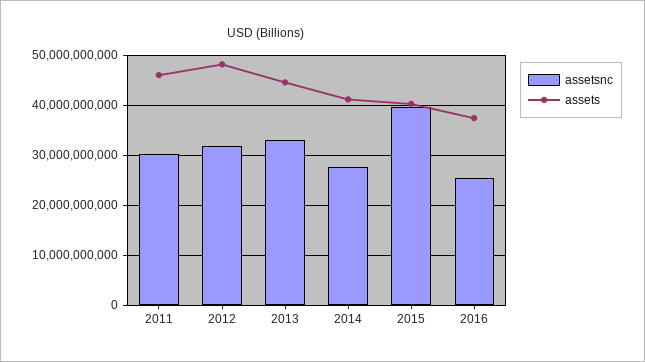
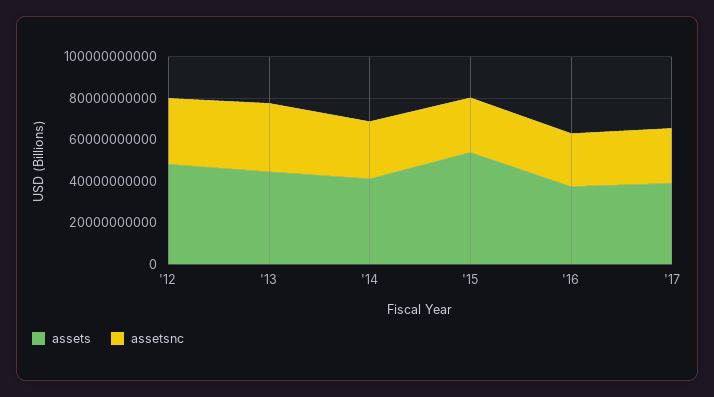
assetsnc, 2011: 30000000000 -> none
assets, 2011: 46000000000 -> none
assetsnc, 2015: 40000000000 -> 25000000000
assets, 2015: 40000000000 -> 55000000000
assets, '17: none -> 40000000000
assetsnc, '17: none -> 25000000000

